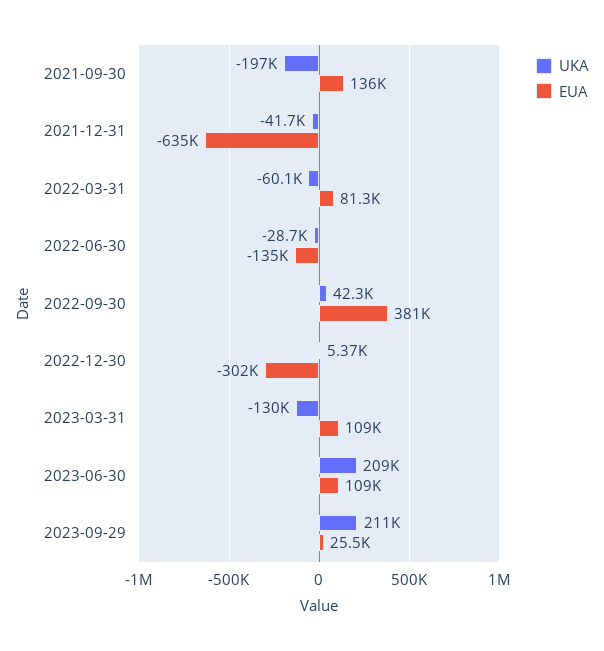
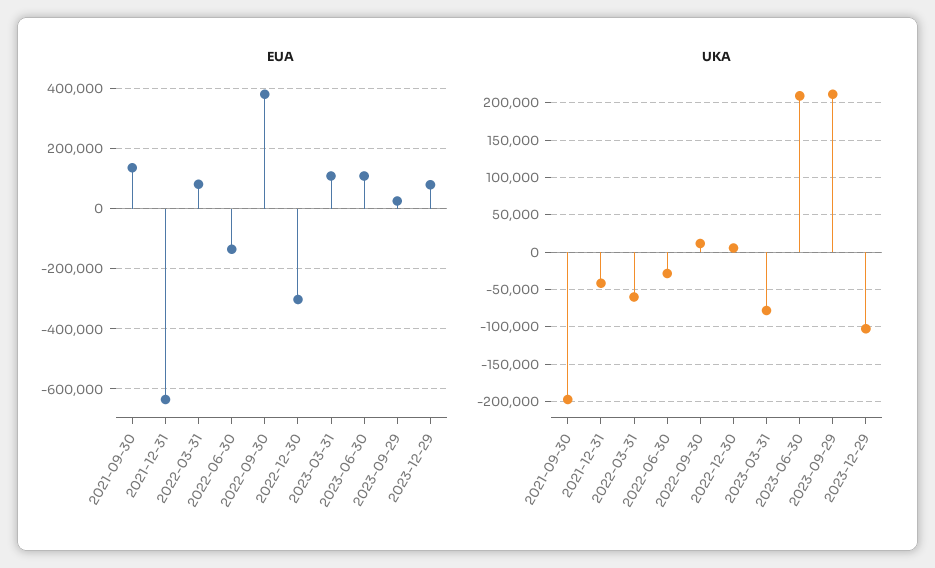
UKA, 2022-09-30: 42300 -> 10000
UKA, 2023-03-31: -130000 -> -80000
EUA, 2023-12-29: none -> 80000
UKA, 2023-12-29: none -> -100000

